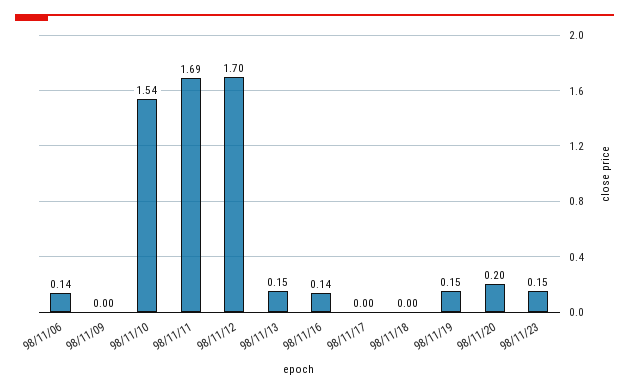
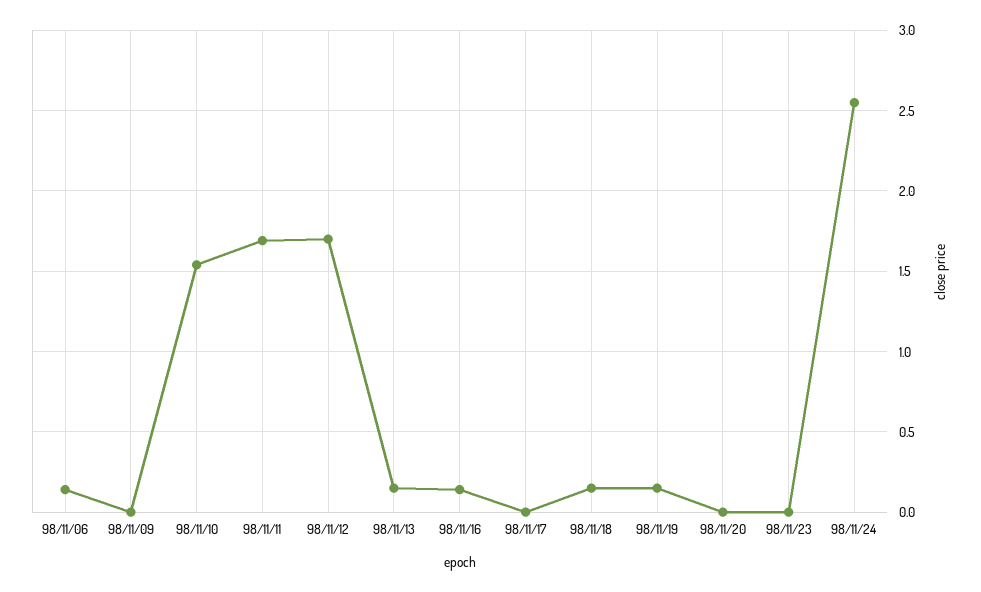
98/11/18: 0 -> 0.15
98/11/20: 0.2 -> 0
98/11/23: 0.15 -> 0
98/11/24: none -> 2.55

